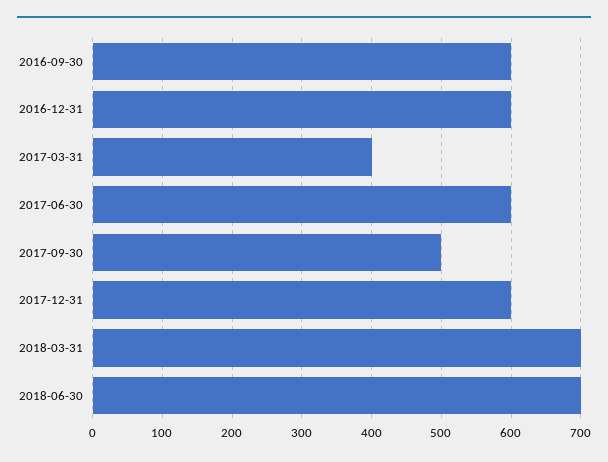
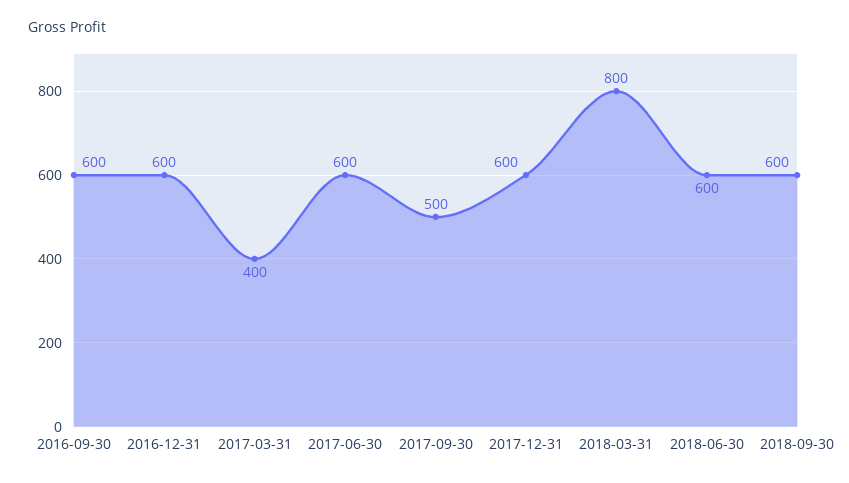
2018-03-31: 700 -> 800
2018-06-30: 700 -> 600
2018-09-30: none -> 600

